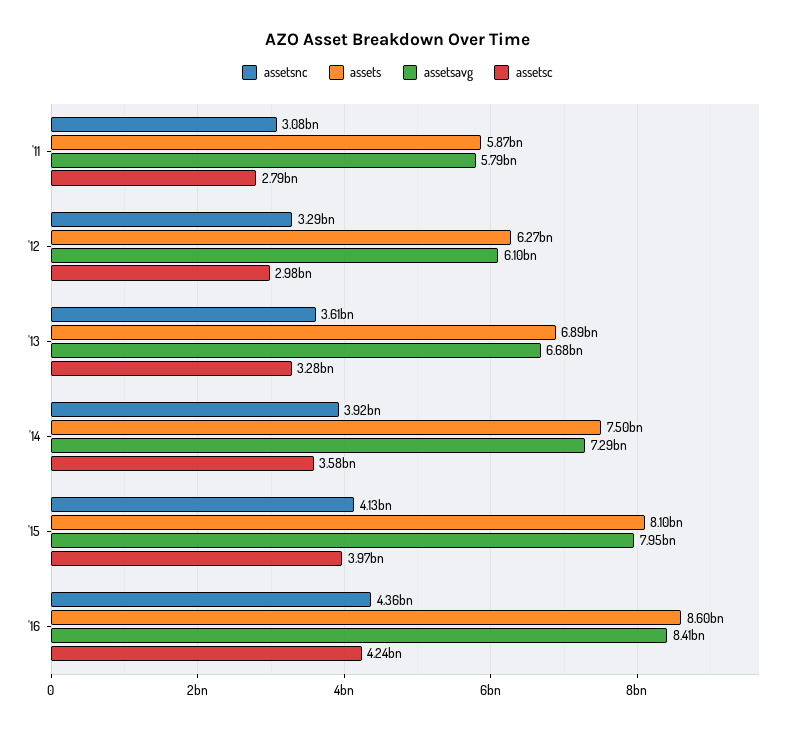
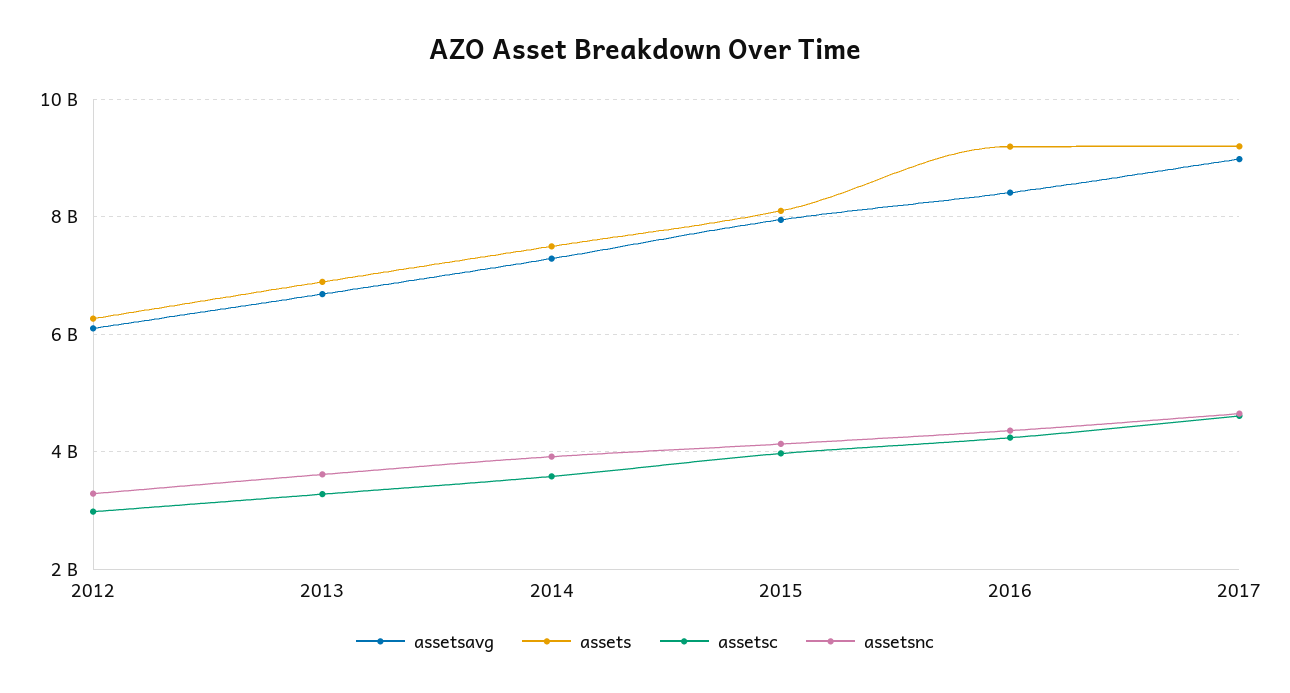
assetsnc, '11: 3080000000 -> none
assets, '11: 5870000000 -> none
assetsavg, '11: 5790000000 -> none
assetsc, '11: 2790000000 -> none
assets, '16: 8600000000 -> 9200000000
assetsavg, 2017: none -> 9000000000
assets, 2017: none -> 9200000000
assetsc, 2017: none -> 4600000000
assetsnc, 2017: none -> 4600000000

